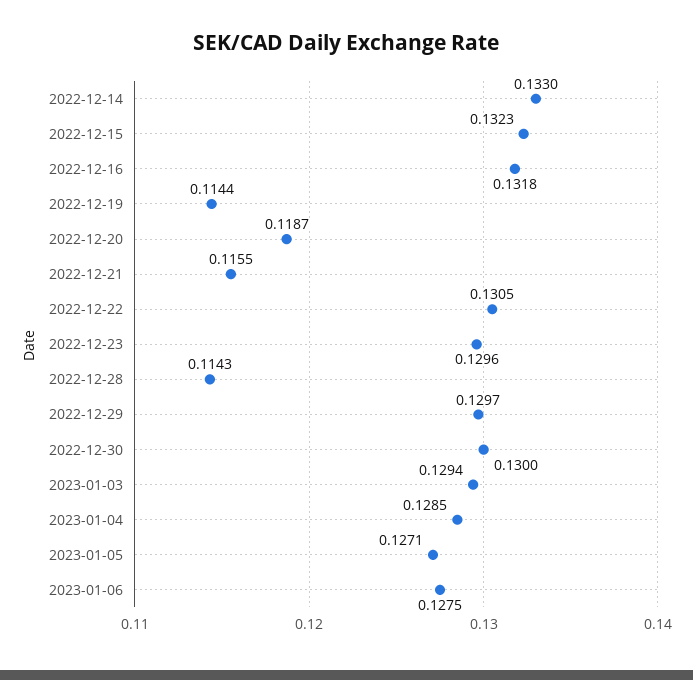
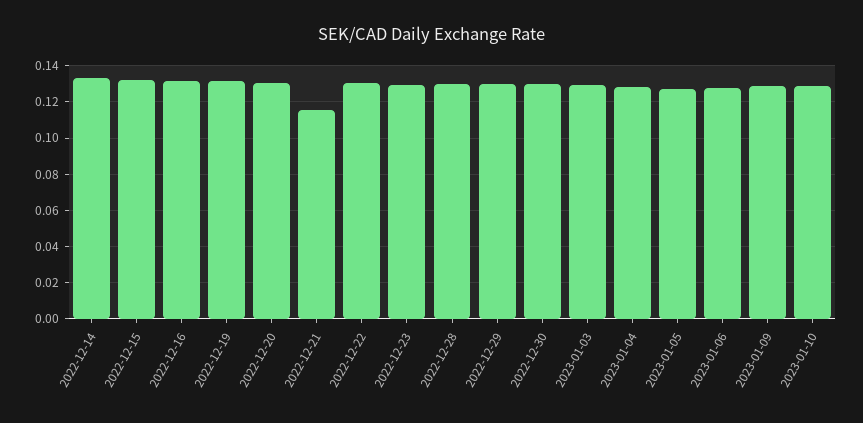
2022-12-19: 0.1144 -> 0.13
2022-12-20: 0.1187 -> 0.13
2022-12-28: 0.1143 -> 0.13
2023-01-09: none -> 0.13
2023-01-10: none -> 0.13

